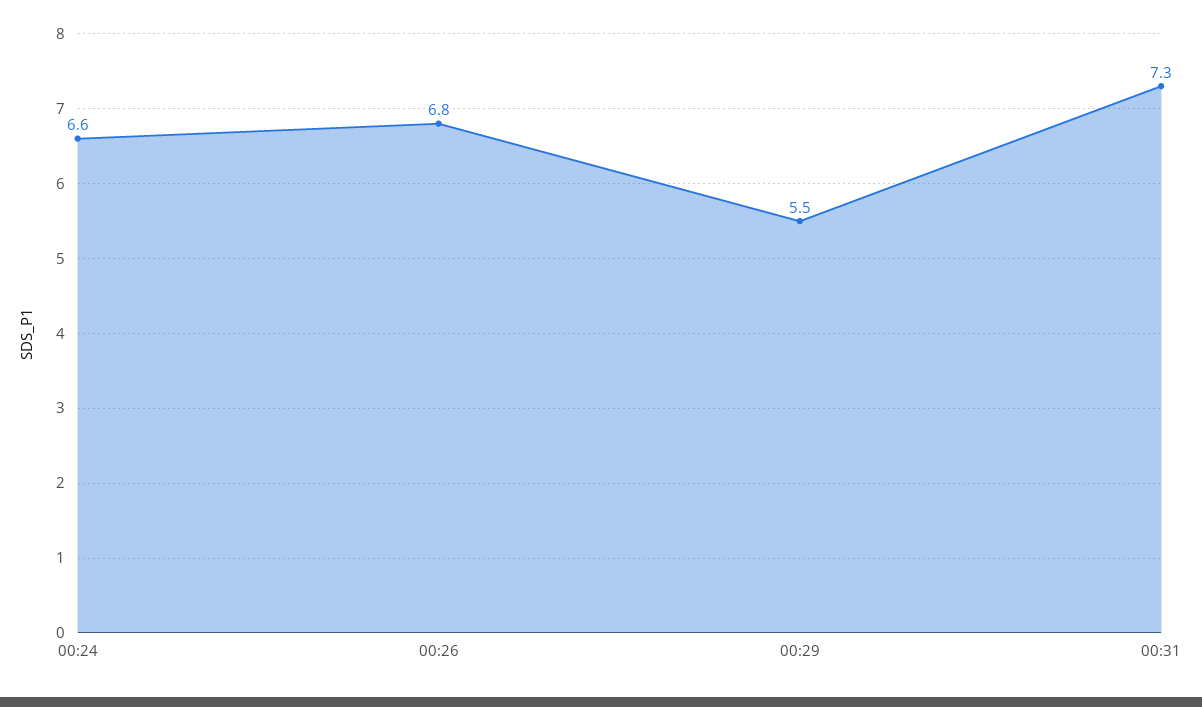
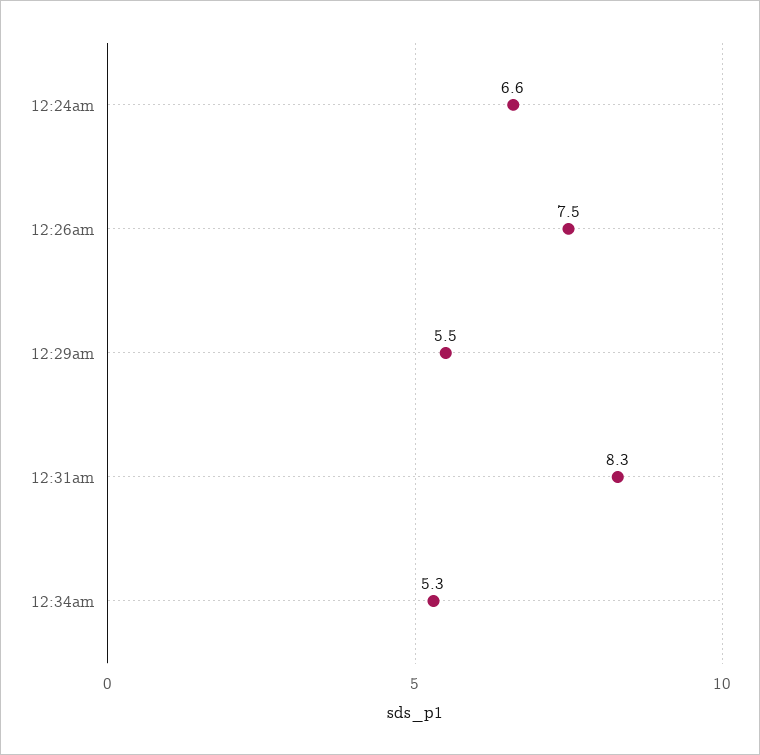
00:26: 6.8 -> 7.5
00:31: 7.3 -> 8.3
12:34am: none -> 5.3

